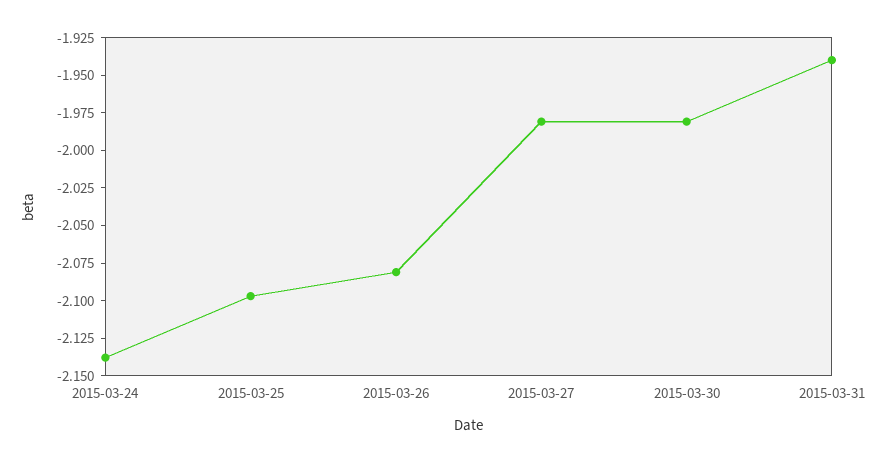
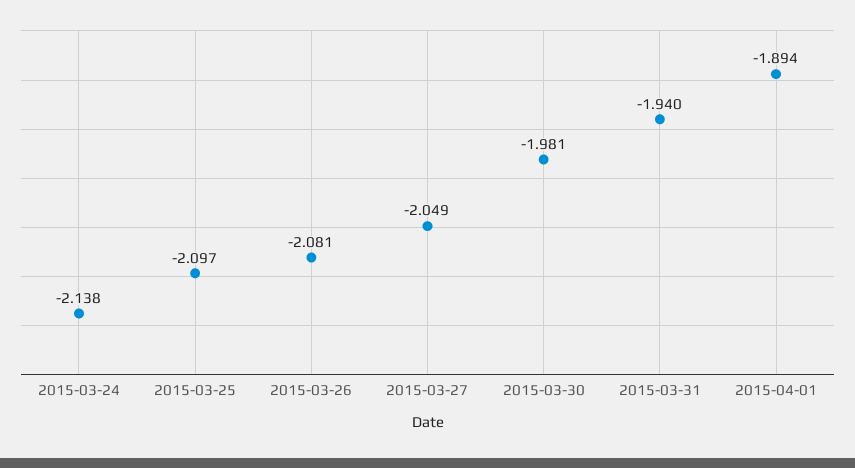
2015-03-27: -1.975 -> -2.049
2015-04-01: none -> -1.894

